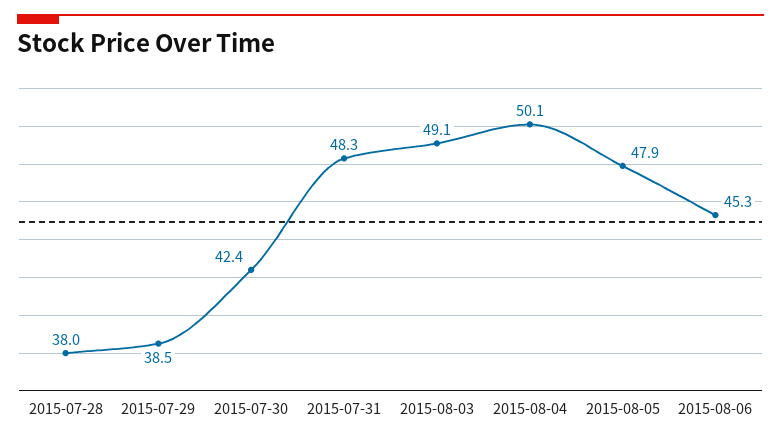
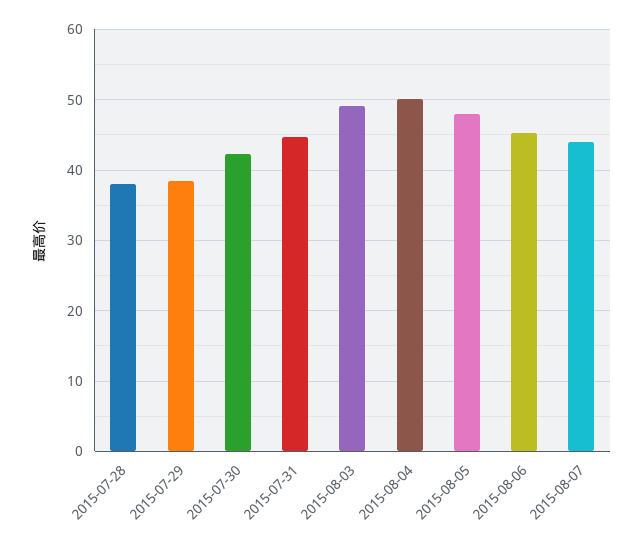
2015-07-31: 48.3 -> 45
2015-08-07: none -> 44

